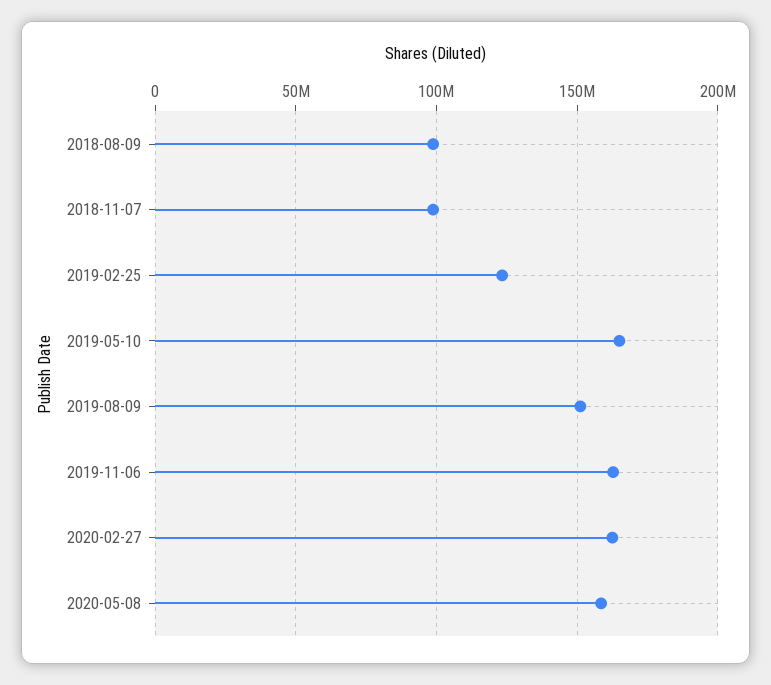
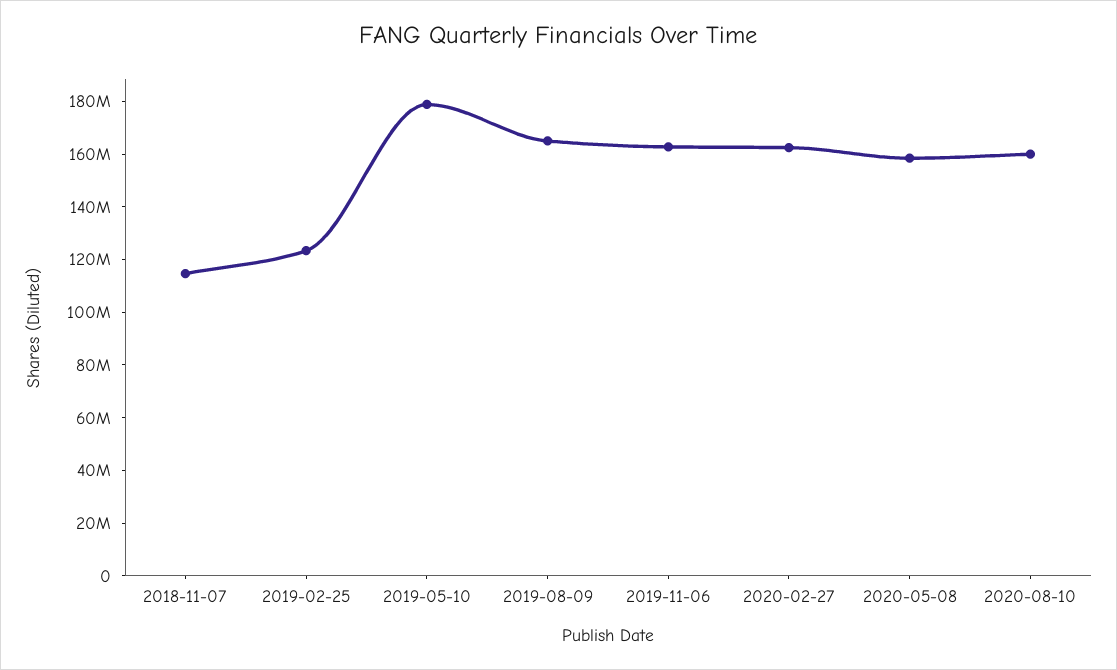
2018-08-09: 100000000 -> none
2018-11-07: 100000000 -> 115000000
2019-05-10: 165000000 -> 180000000
2019-08-09: 150000000 -> 165000000
2020-08-10: none -> 160000000

